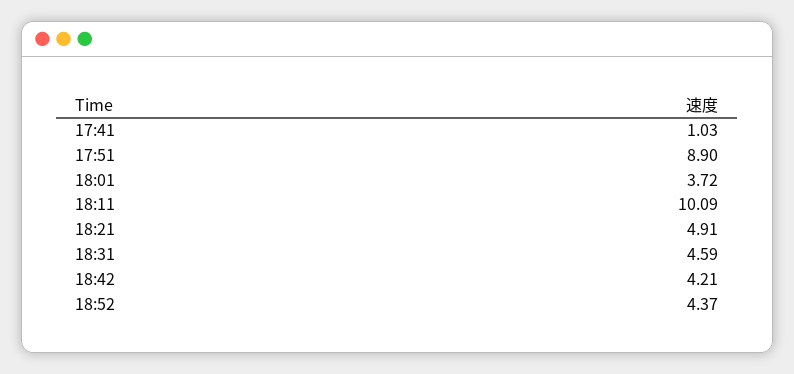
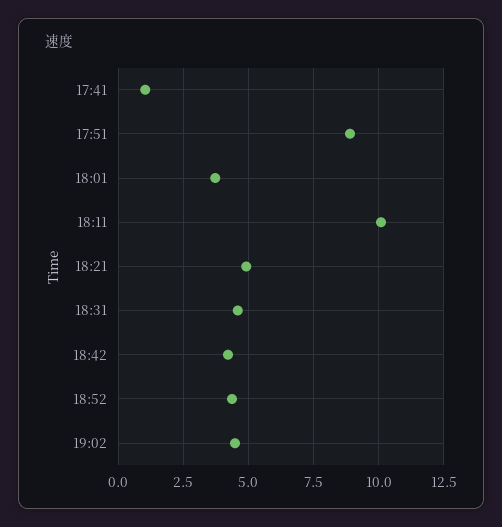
19:02: none -> 4.5

